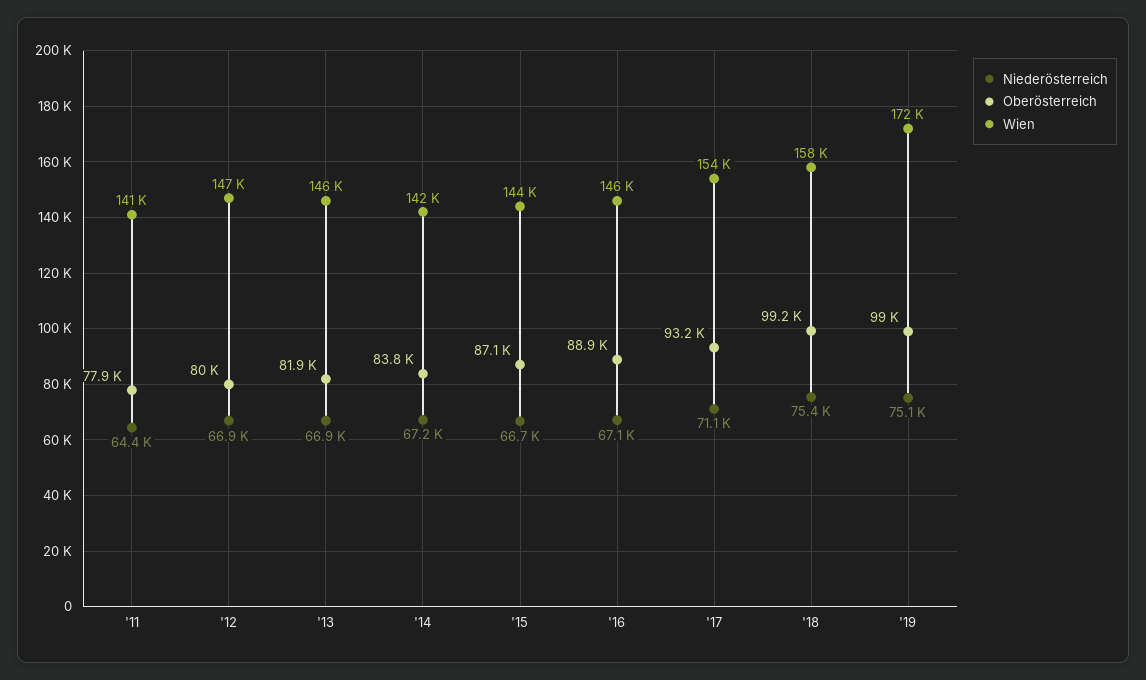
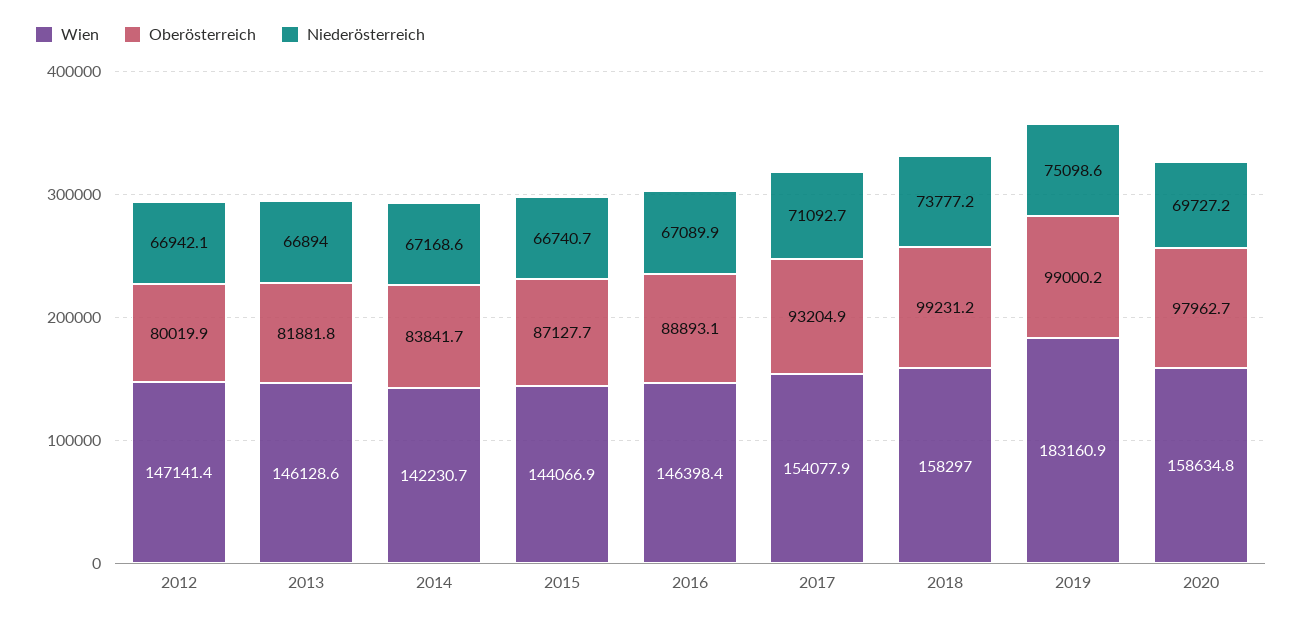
Niederösterreich, '11: 64400 -> none
Oberösterreich, '11: 77900 -> none
Wien, '11: 141000 -> none
Niederösterreich, '18: 75400 -> 73777.2
Wien, '19: 172000 -> 183160.9
Wien, 2020: none -> 158634.8
Oberösterreich, 2020: none -> 97962.7
Niederösterreich, 2020: none -> 69727.2

